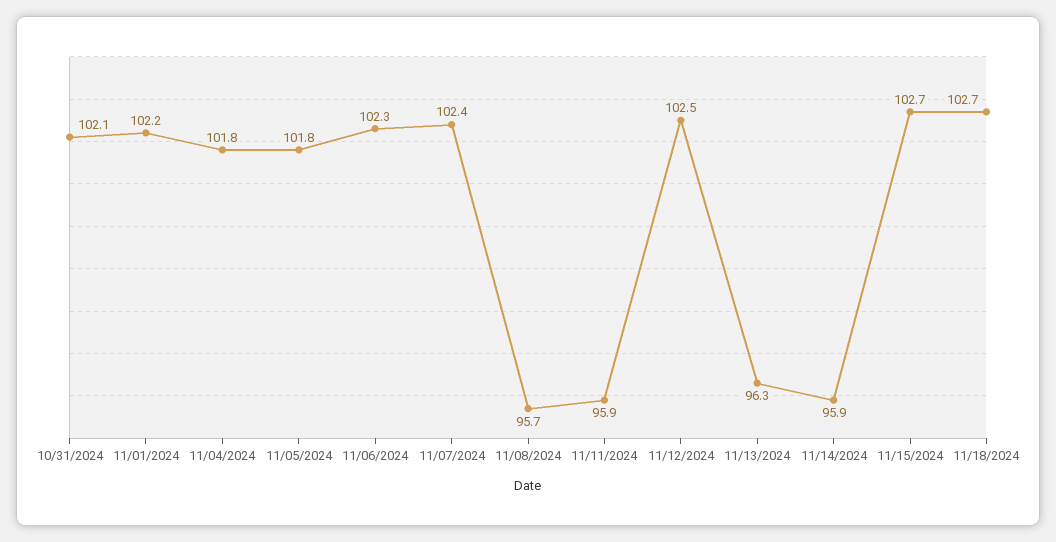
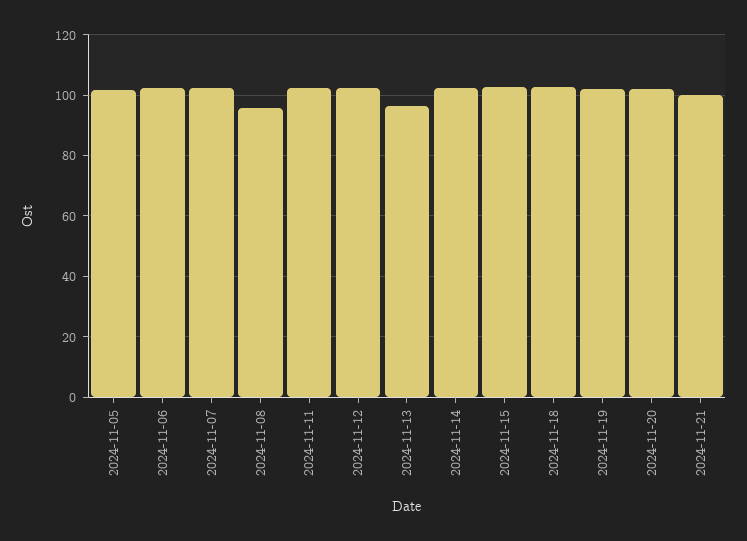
10/31/2024: 102.1 -> none
11/01/2024: 102.2 -> none
11/04/2024: 101.8 -> none
11/11/2024: 95.9 -> 102
11/14/2024: 95.9 -> 102
2024-11-19: none -> 102
2024-11-20: none -> 102
2024-11-21: none -> 100

